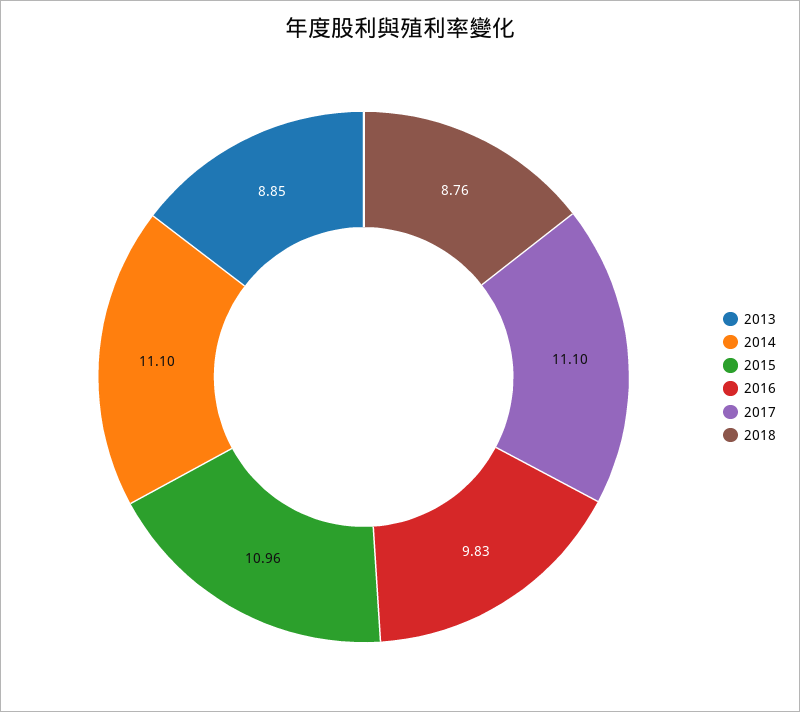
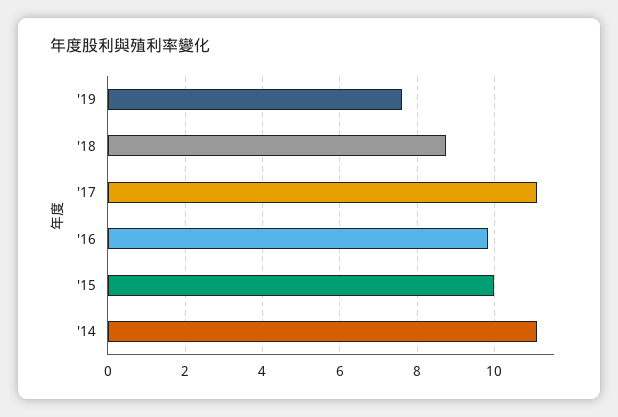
2013: 8.85 -> none
2015: 10.96 -> 10
'19: none -> 7.6

